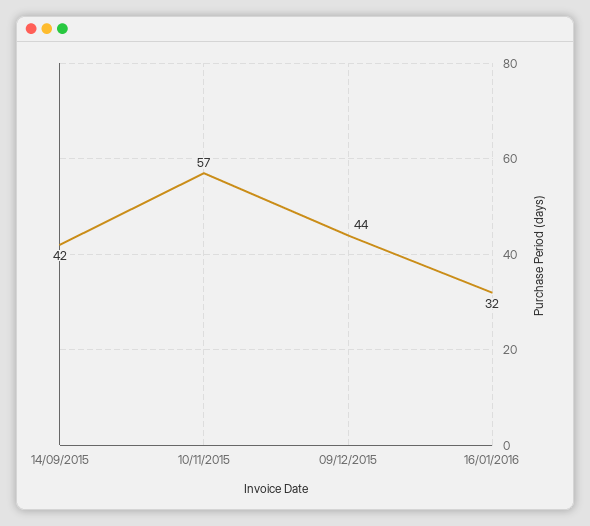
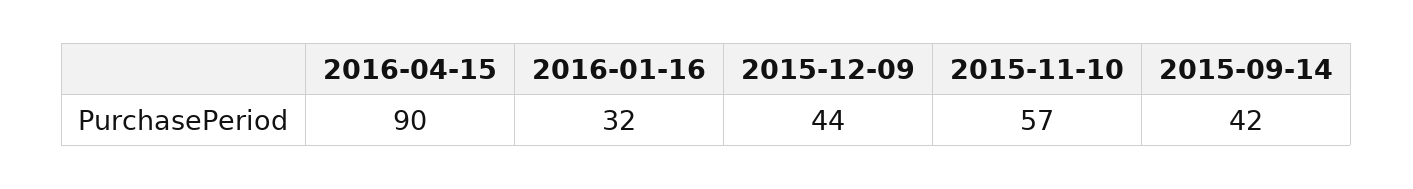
2016-04-15: none -> 90

